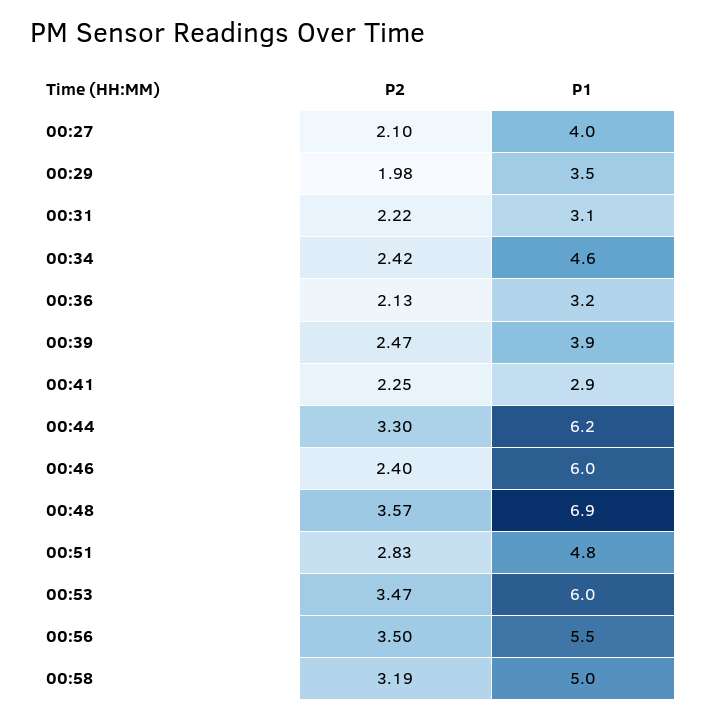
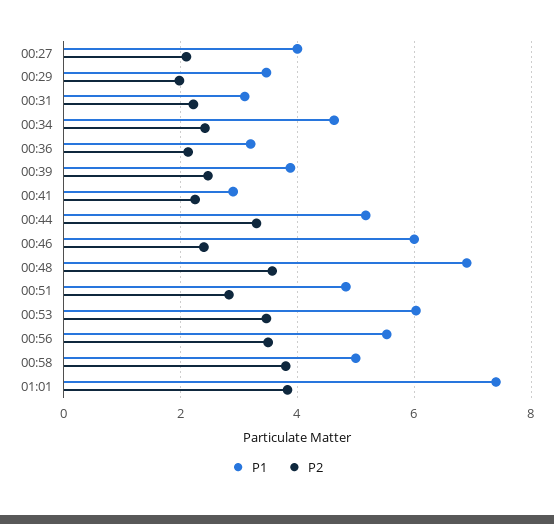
P1, 00:44: 6.2 -> 5.2
P2, 00:58: 3.19 -> 3.8
P1, 01:01: none -> 7.4
P2, 01:01: none -> 3.8

